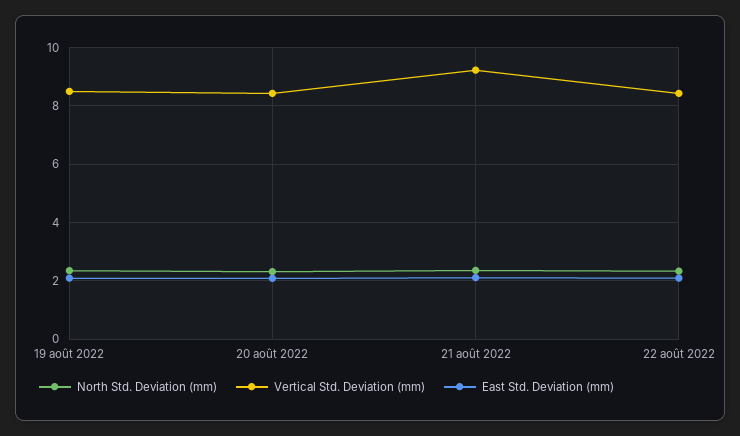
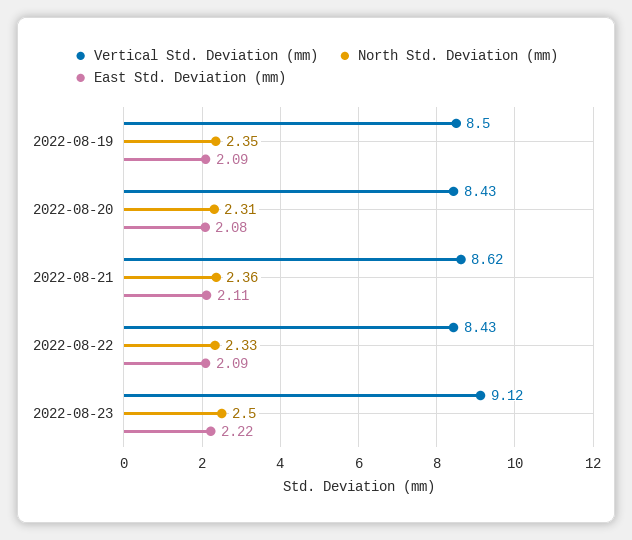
Vertical Std. Deviation (mm), 21 août 2022: 9.25 -> 8.62
Vertical Std. Deviation (mm), 2022-08-23: none -> 9.12
North Std. Deviation (mm), 2022-08-23: none -> 2.5
East Std. Deviation (mm), 2022-08-23: none -> 2.22

